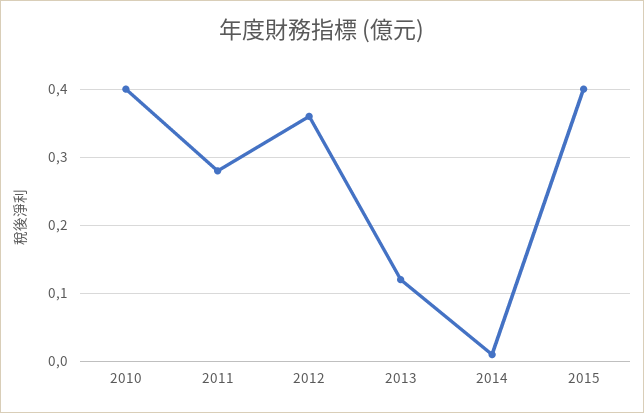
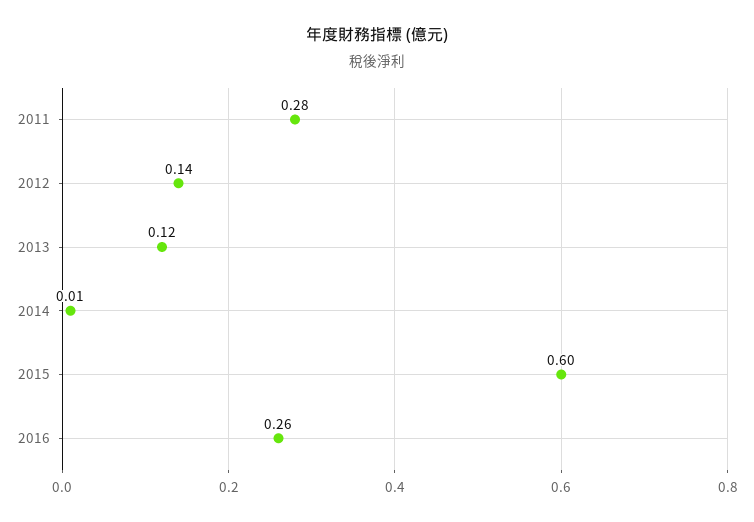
2010: 0.4 -> none
2012: 0.36 -> 0.14
2015: 0.4 -> 0.6
2016: none -> 0.26

